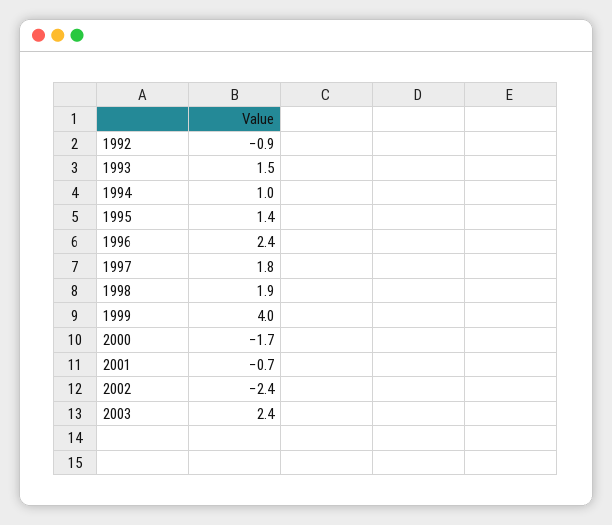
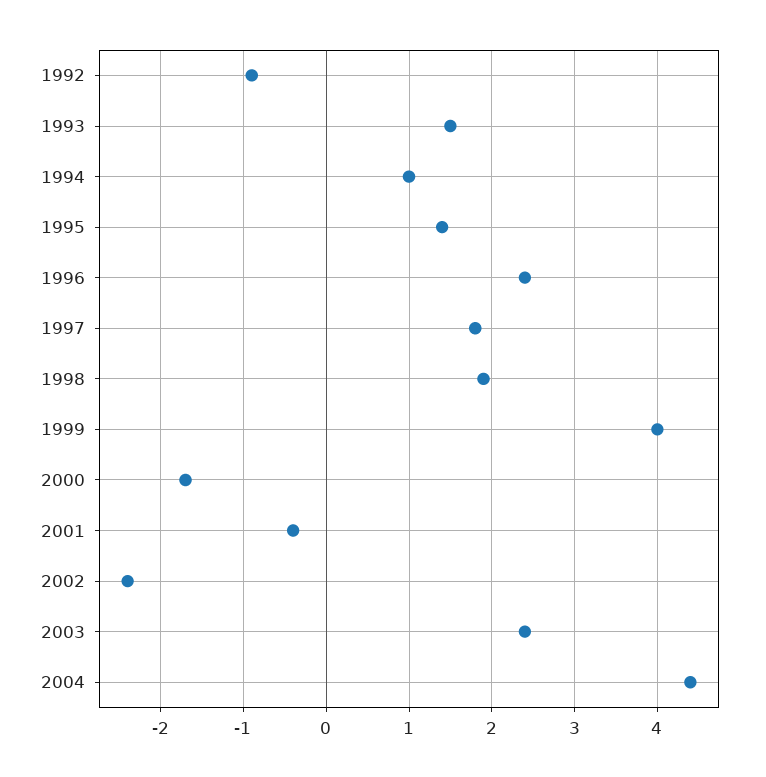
2001: -0.7 -> -0.4
2004: none -> 4.4

